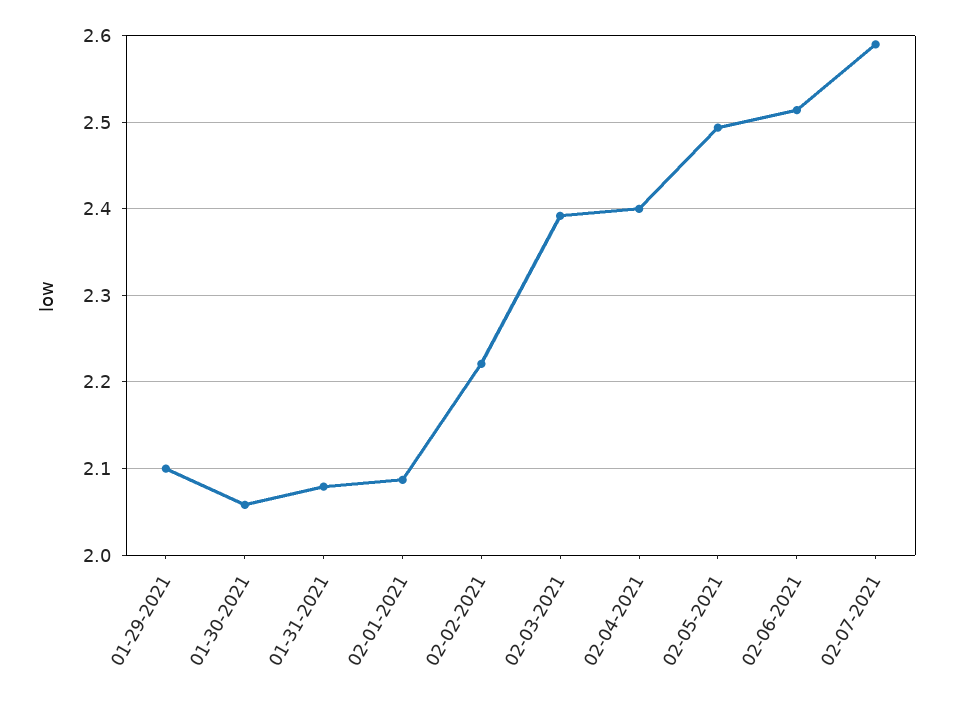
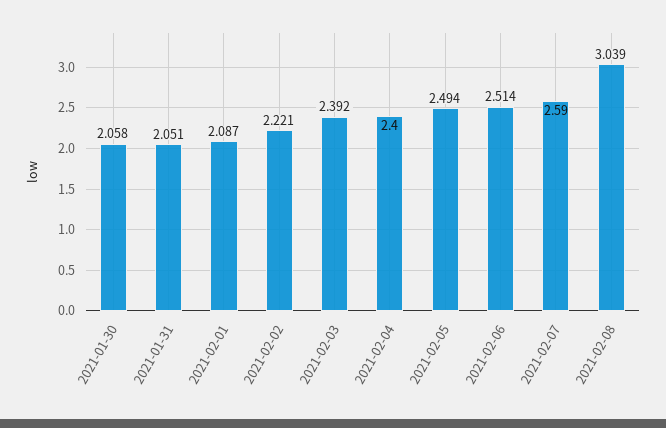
01-29-2021: 2.1 -> none
01-31-2021: 2.08 -> 2.051
2021-02-08: none -> 3.039

